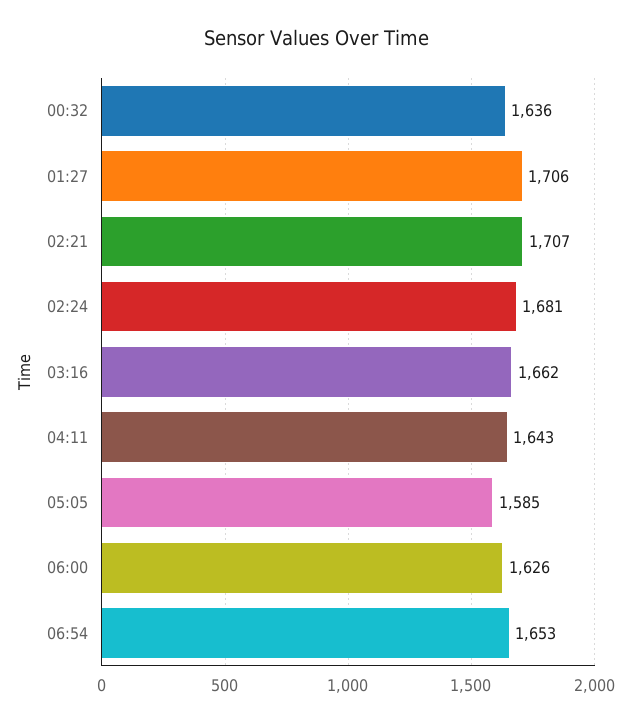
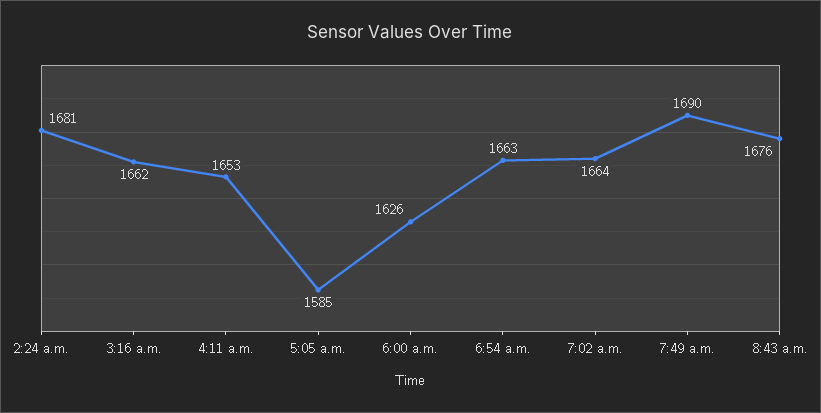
00:32: 1636 -> none
01:27: 1706 -> none
02:21: 1707 -> none
04:11: 1643 -> 1653
06:54: 1653 -> 1663
7:02 a.m.: none -> 1664
7:49 a.m.: none -> 1690
8:43 a.m.: none -> 1676

